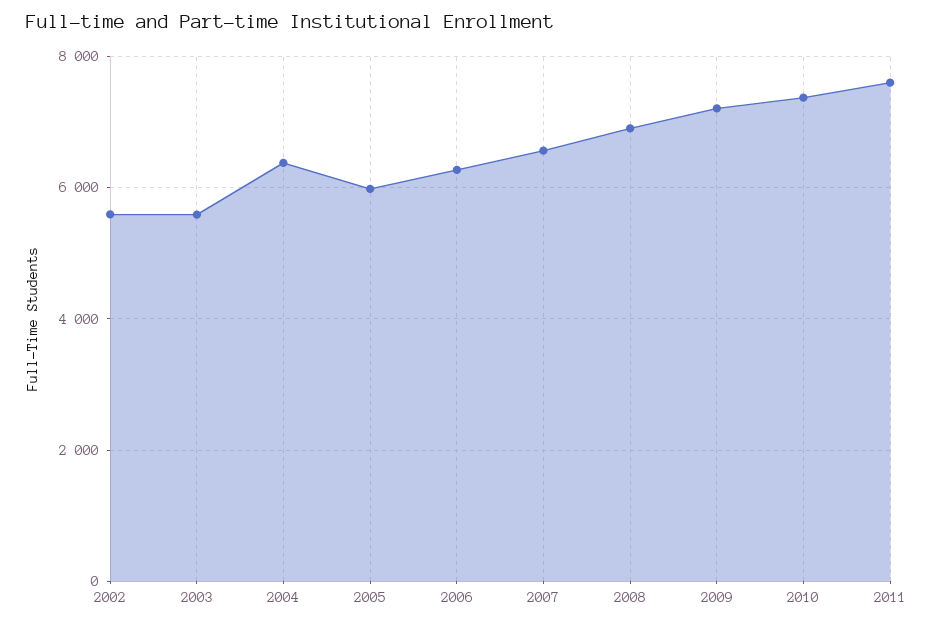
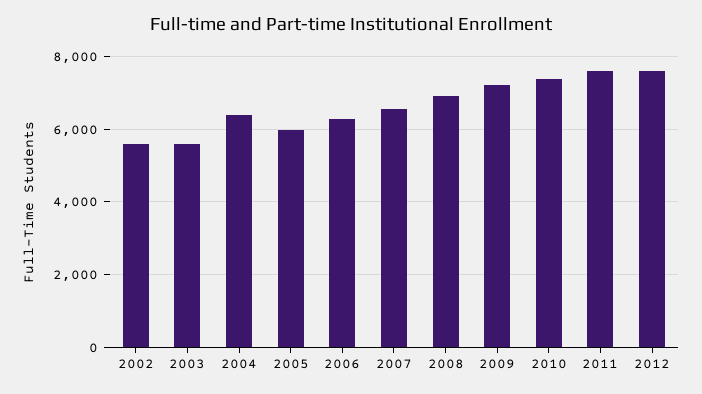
2012: none -> 7600

